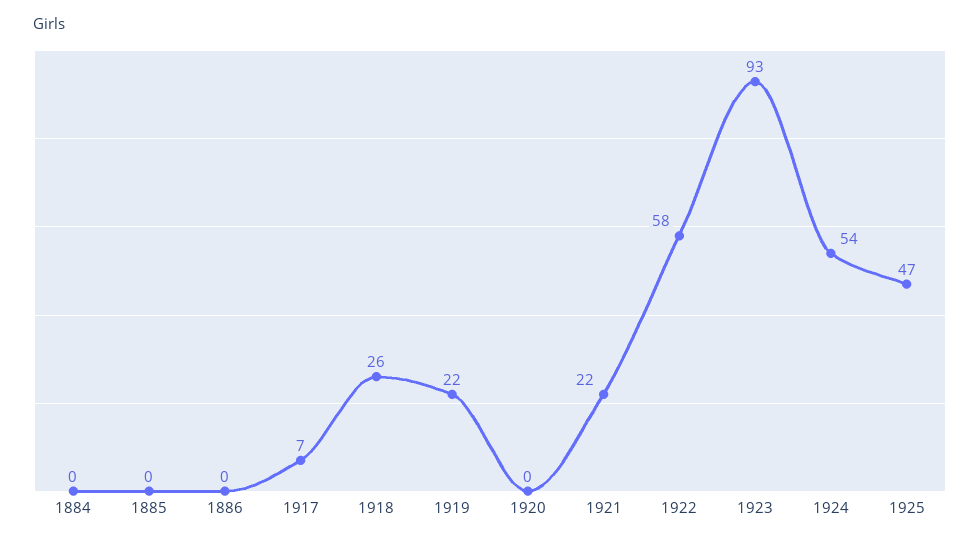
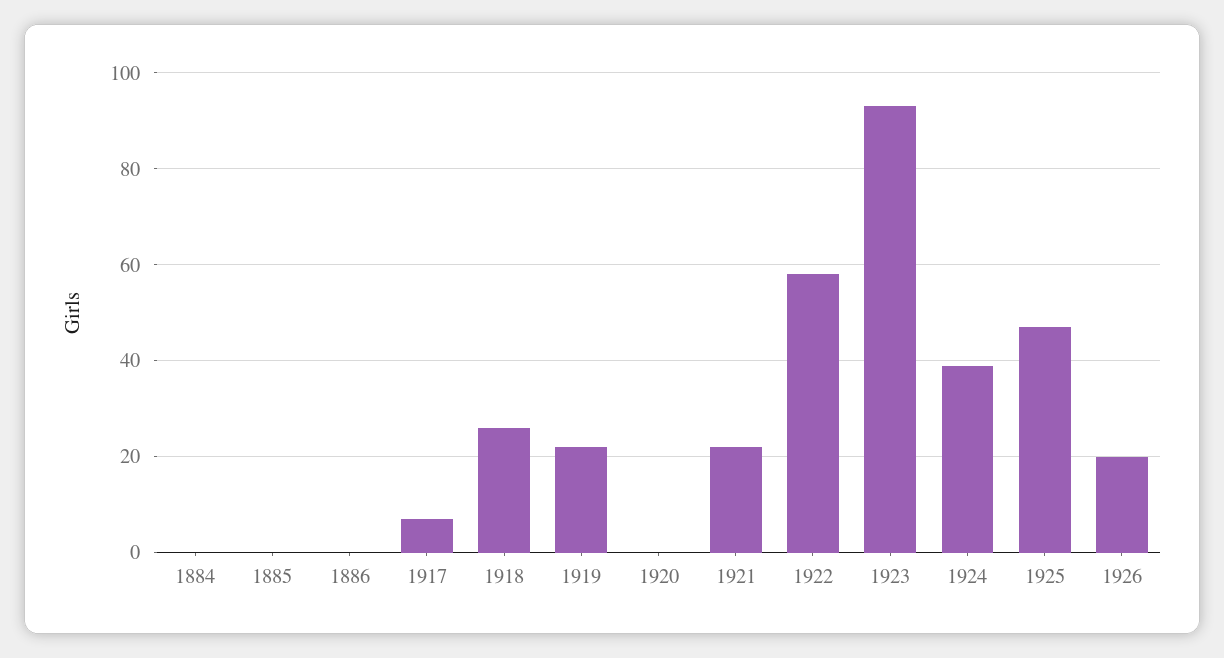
1924: 54 -> 40
1926: none -> 20

